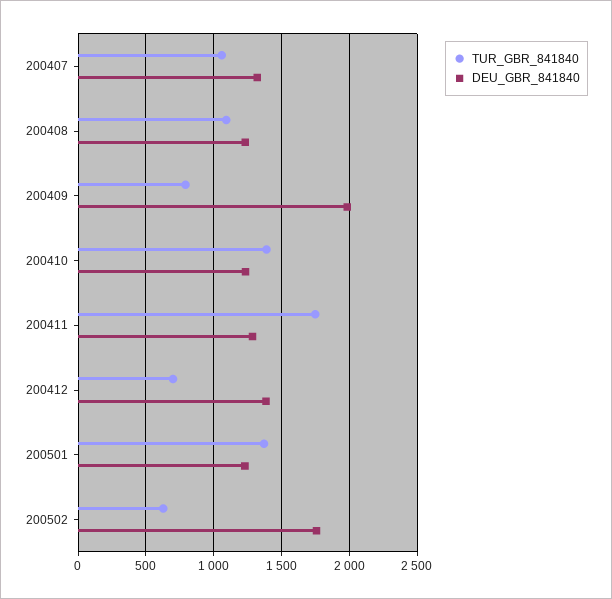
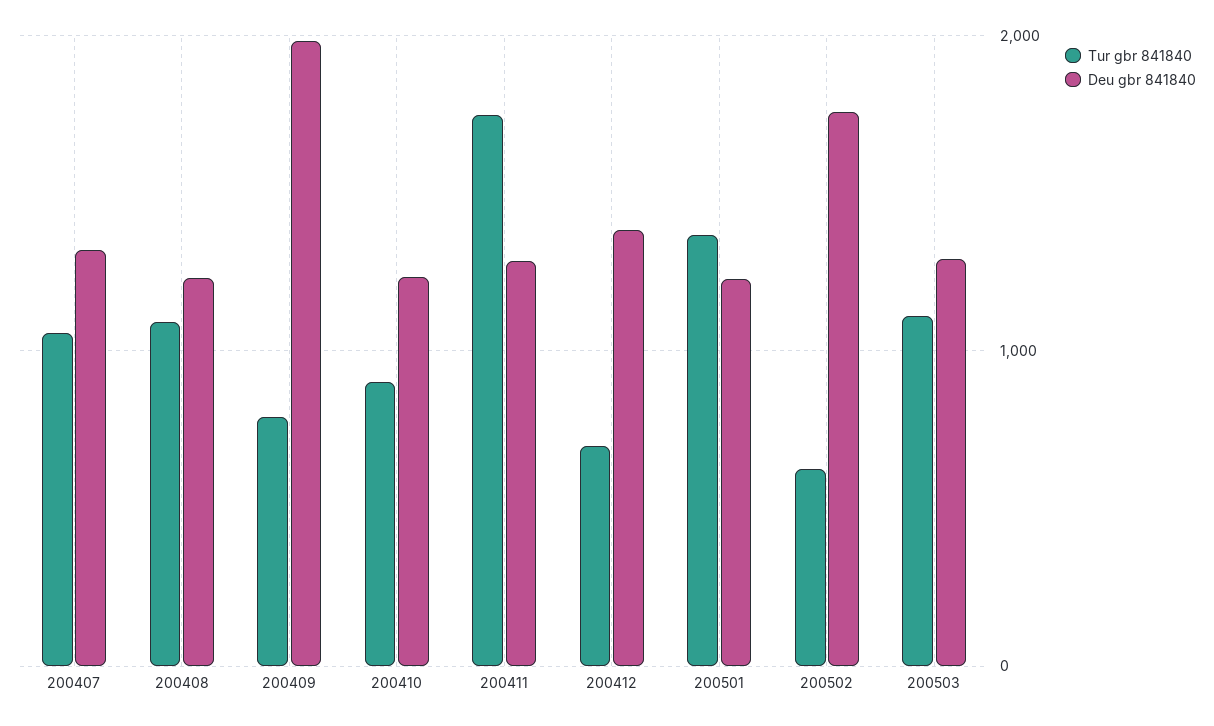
TUR_GBR_841840, 200410: 1400 -> 900
TUR_GBR_841840, 200503: none -> 1100
DEU_GBR_841840, 200503: none -> 1300

